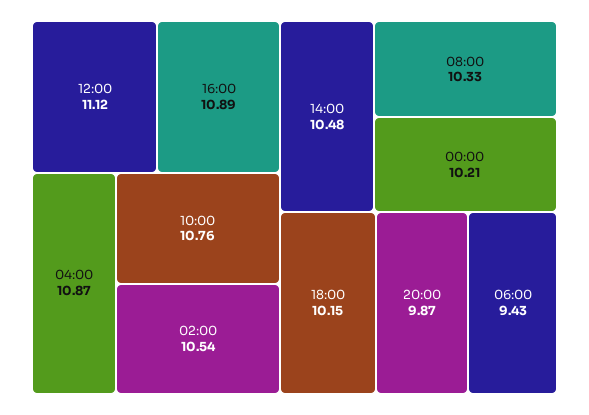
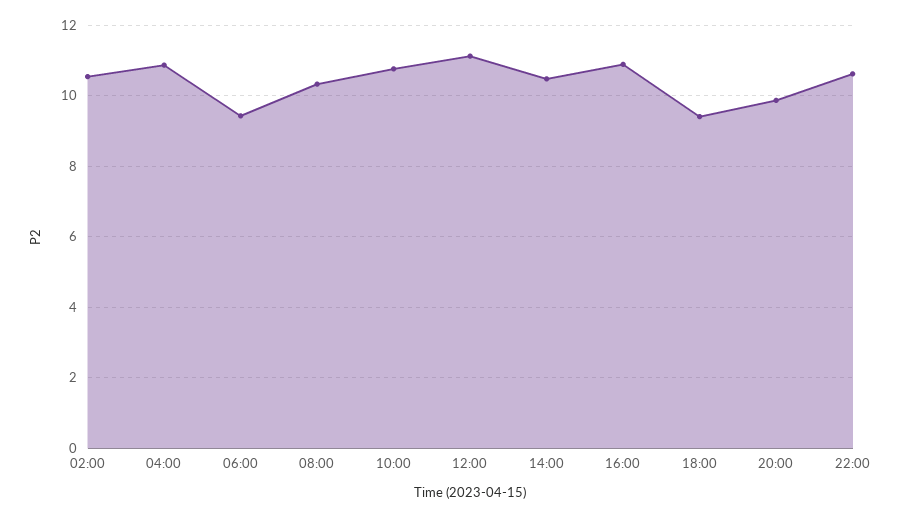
00:00: 10.21 -> none
18:00: 10.15 -> 9.4
22:00: none -> 10.6

